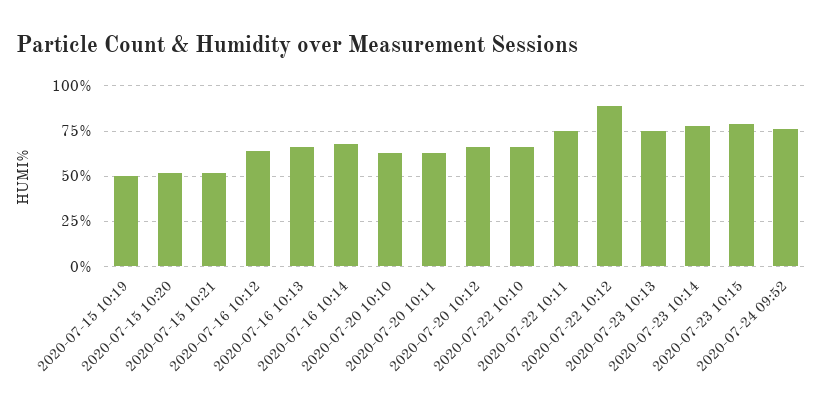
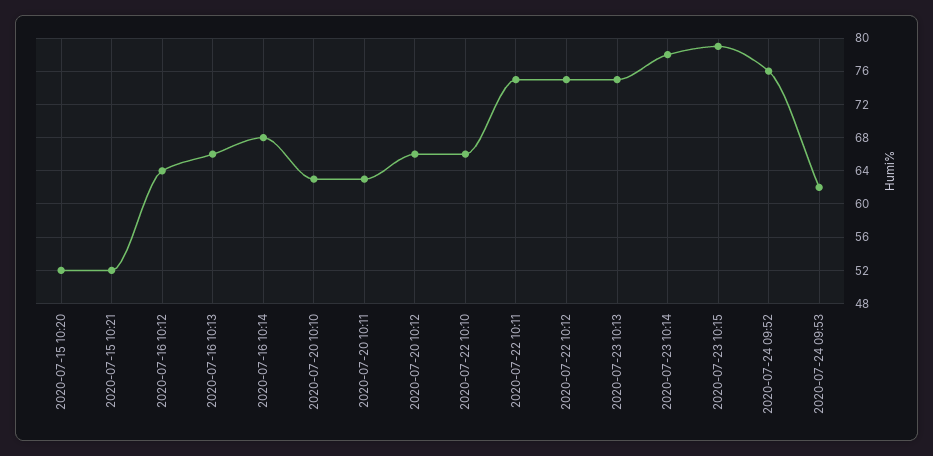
2020-07-15 10:19: 50 -> none
2020-07-22 10:12: 90 -> 75
2020-07-24 09:53: none -> 62

